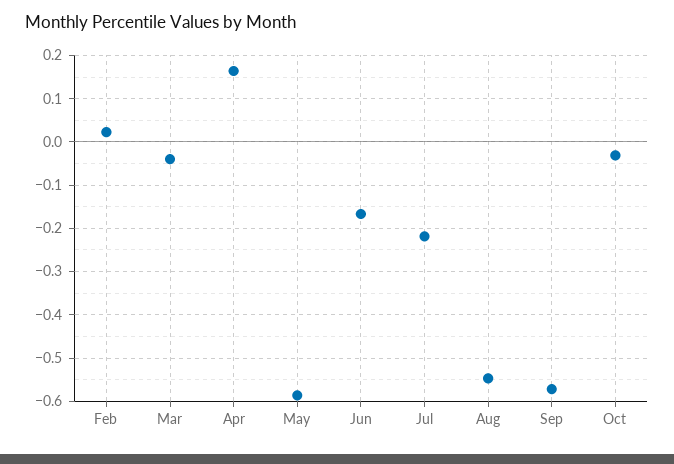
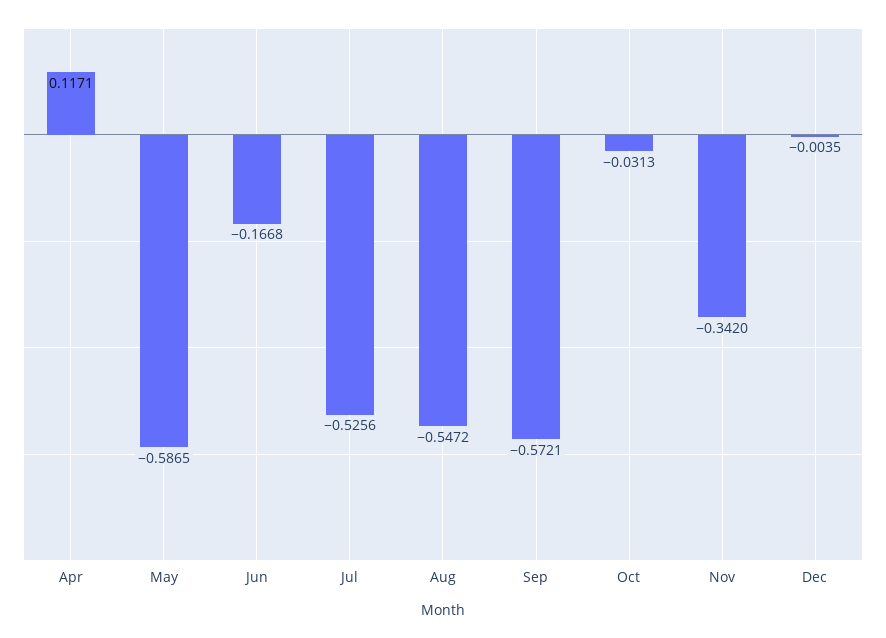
Feb: 0.02 -> none
Mar: -0.04 -> none
Apr: 0.16 -> 0.1171
Jul: -0.22 -> -0.5256
Nov: none -> -0.342
Dec: none -> -0.0035

